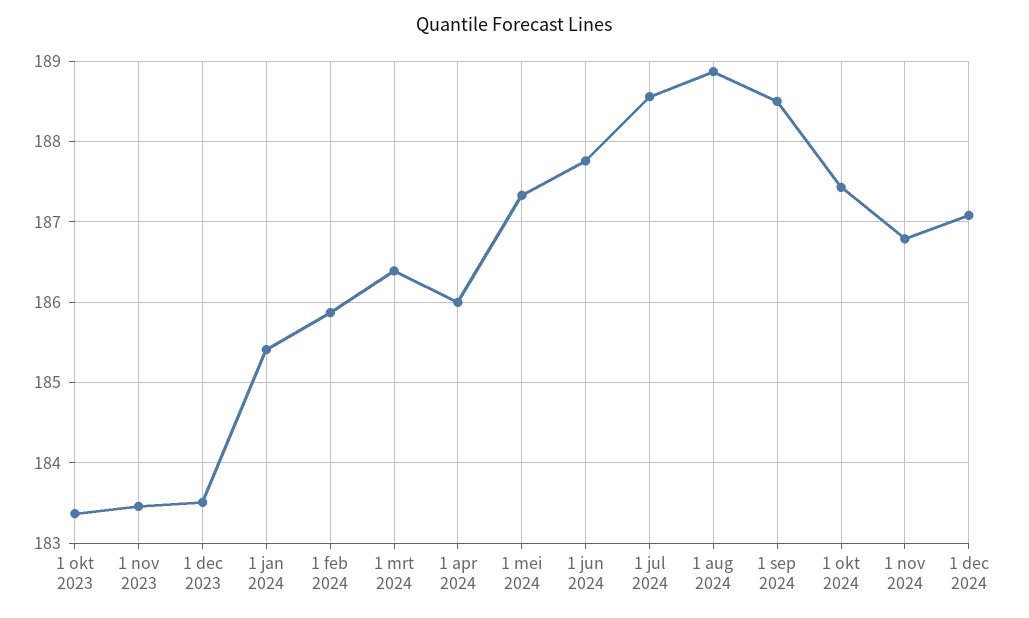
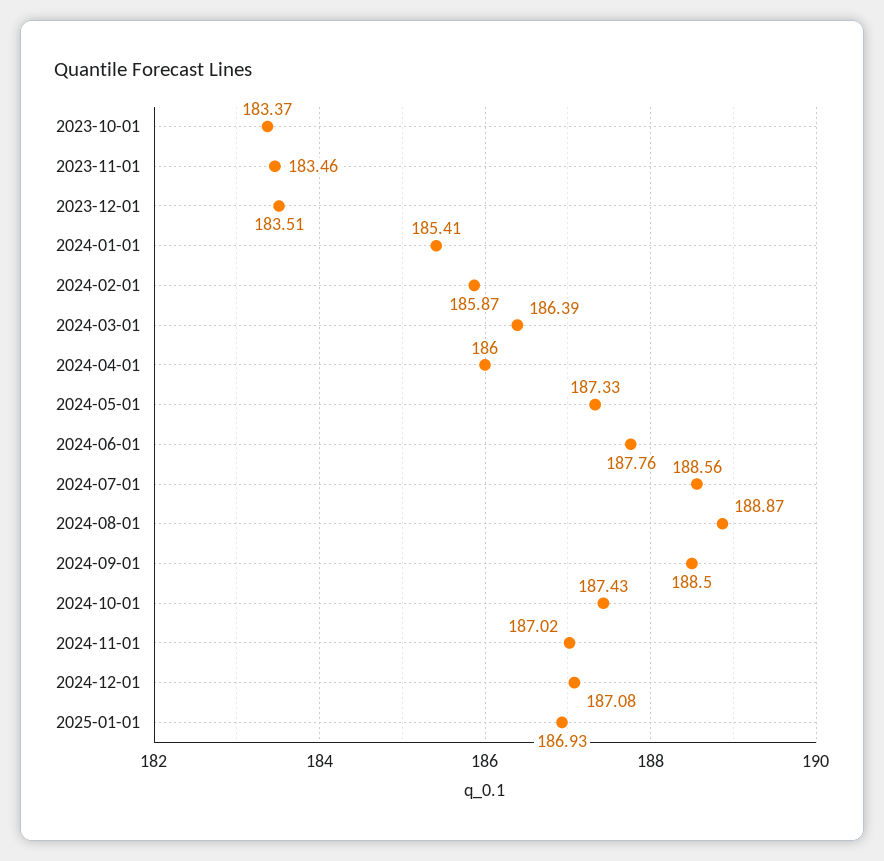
1 nov 2024: 186.8 -> 187.02
2025-01-01: none -> 186.93

